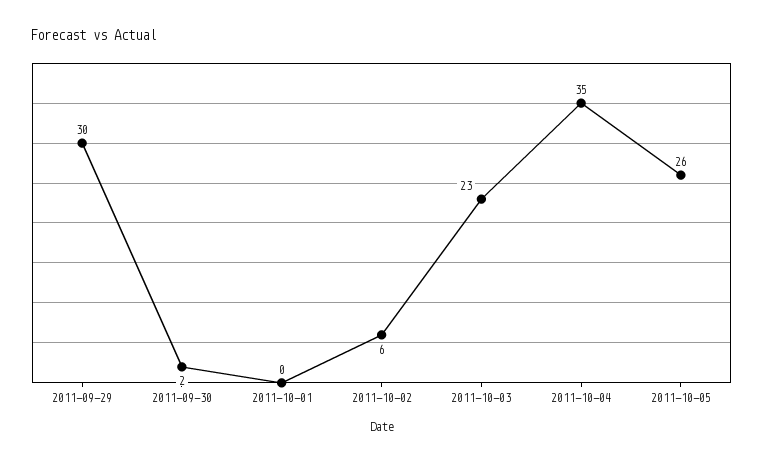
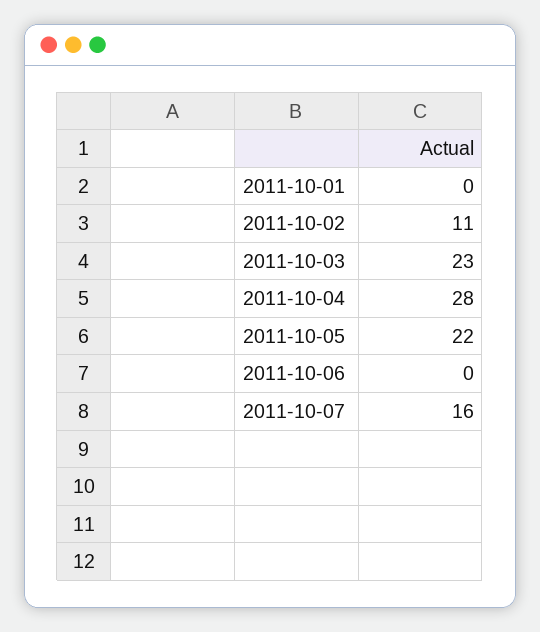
2011-09-29: 30 -> none
2011-09-30: 2 -> none
2011-10-02: 6 -> 11
2011-10-04: 35 -> 28
2011-10-05: 26 -> 22
2011-10-06: none -> 0
2011-10-07: none -> 16

